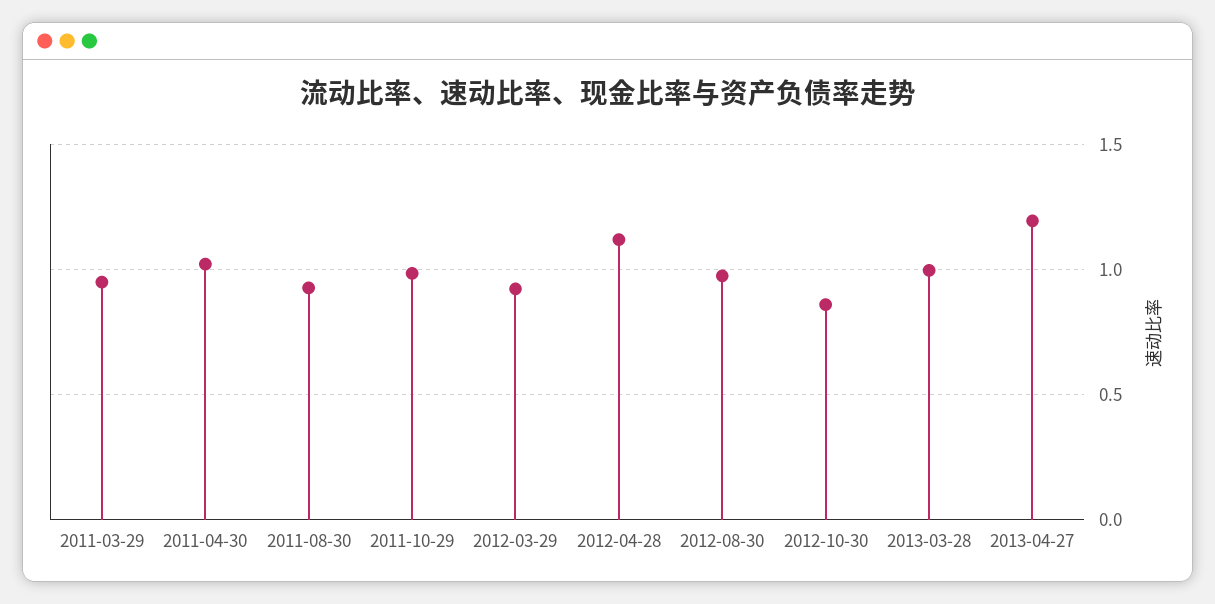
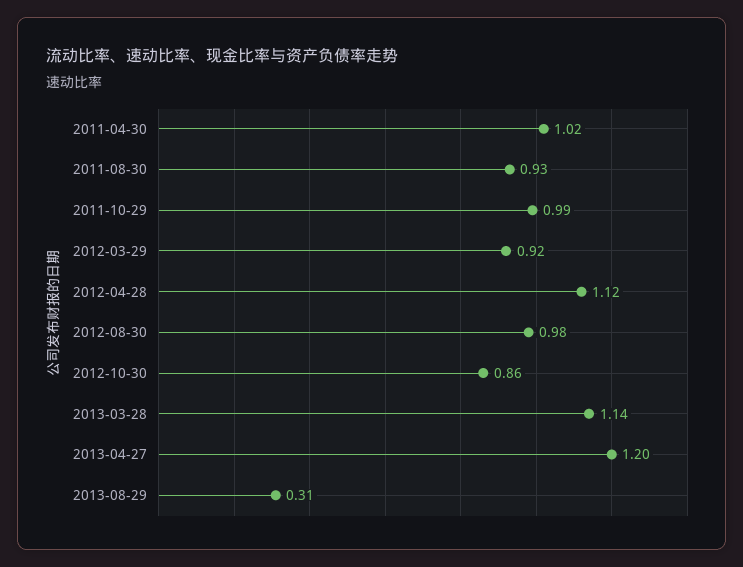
2011-03-29: 0.95 -> none
2013-03-28: 1 -> 1.14
2013-08-29: none -> 0.31

